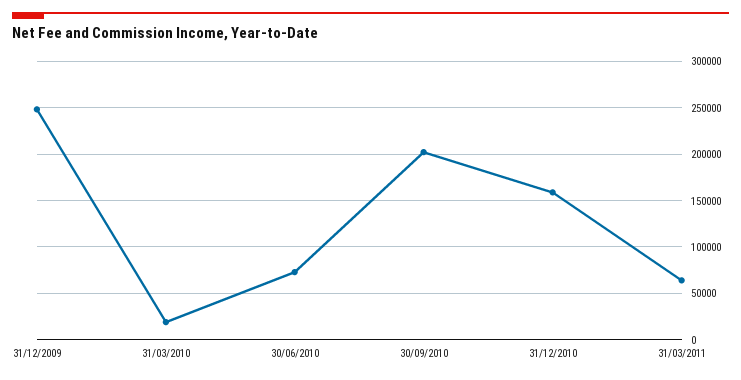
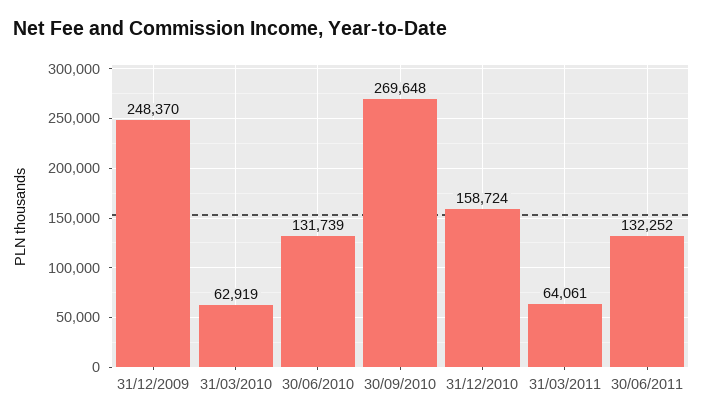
31/03/2010: 20000 -> 62919
30/06/2010: 70000 -> 131739
30/09/2010: 200000 -> 269648
30/06/2011: none -> 132252

